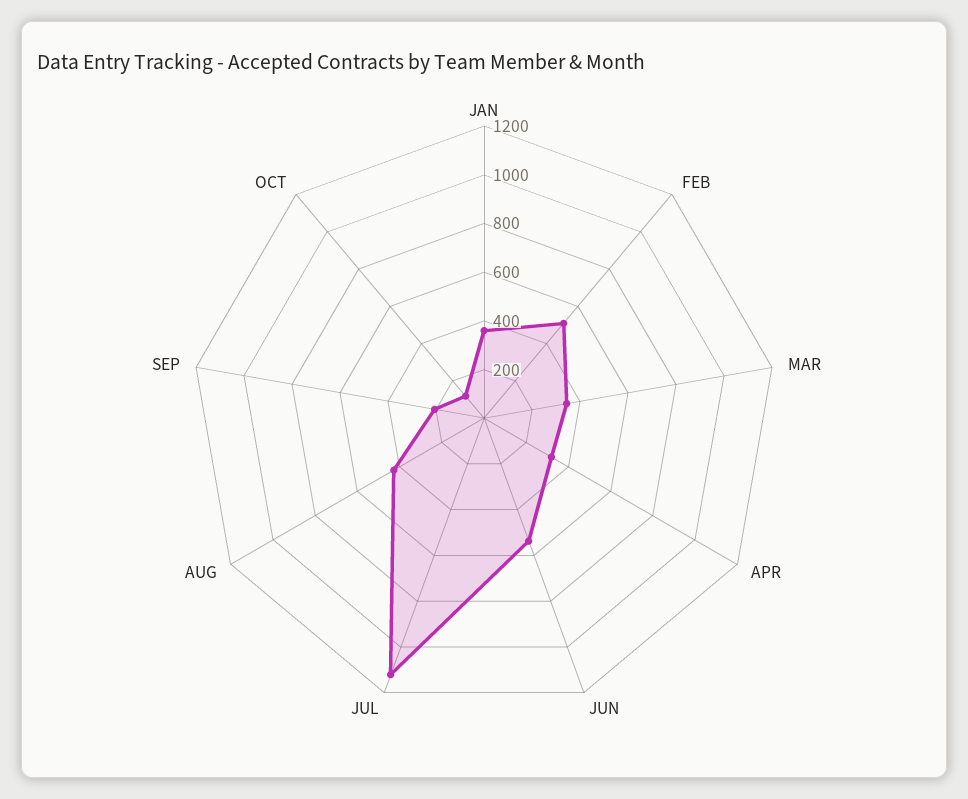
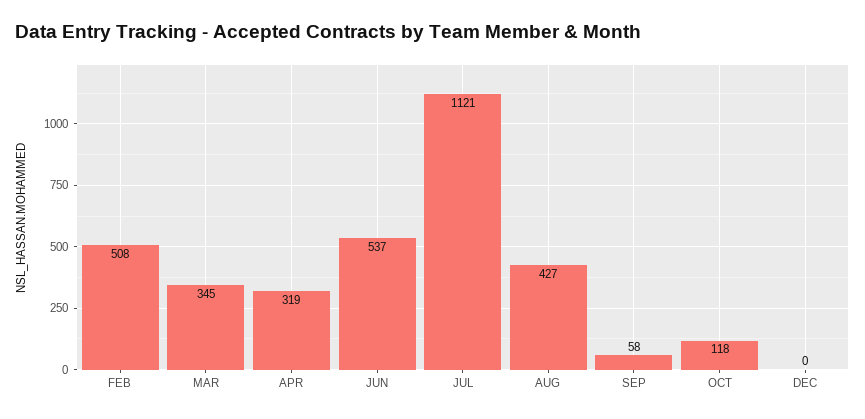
JAN: 350 -> none
SEP: 200 -> 58
DEC: none -> 0

